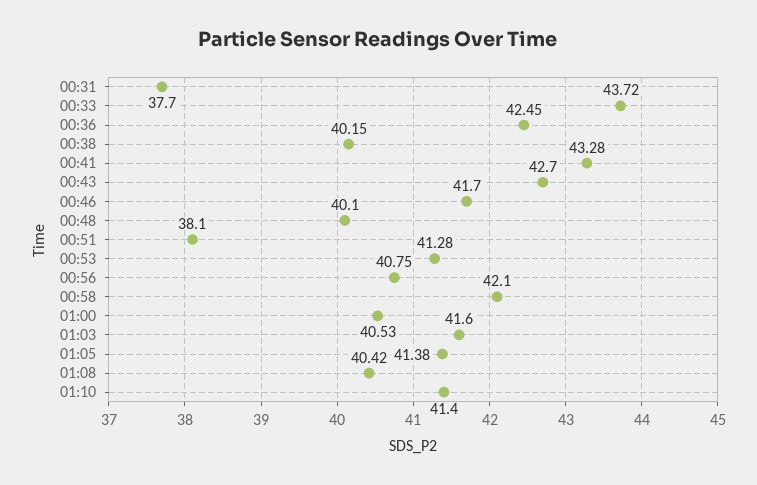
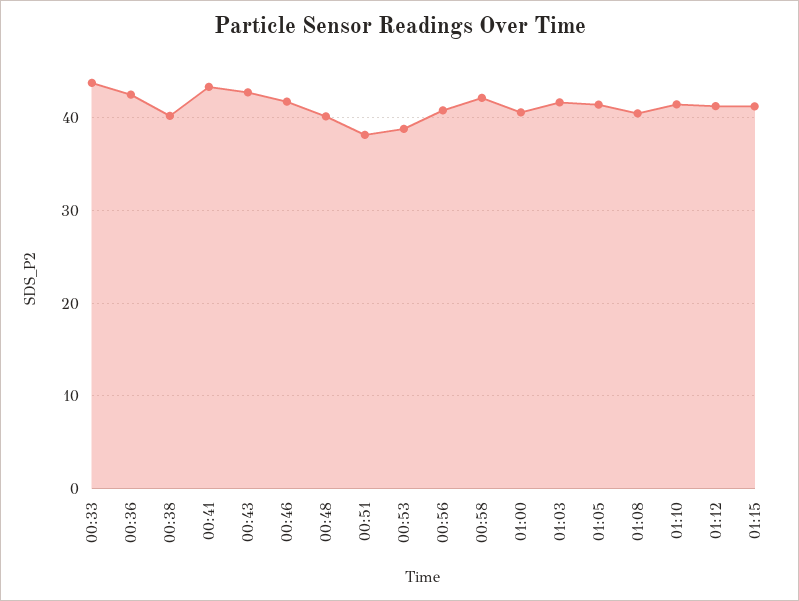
00:31: 37.7 -> none
00:53: 41.28 -> 39
01:12: none -> 41
01:15: none -> 41

